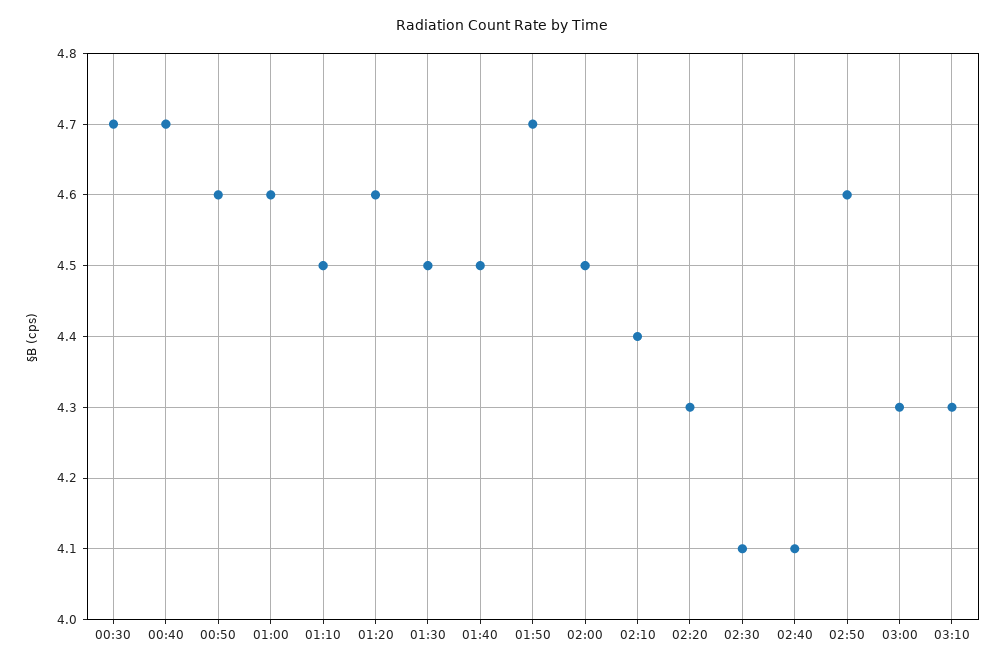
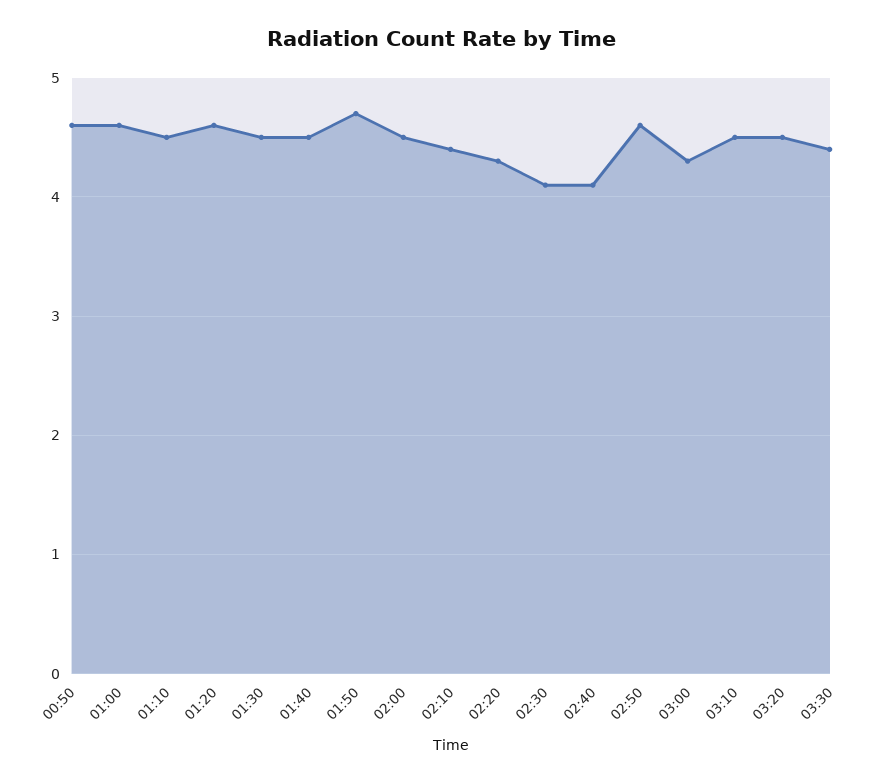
00:30: 4.7 -> none
00:40: 4.7 -> none
03:10: 4.3 -> 4.5
03:20: none -> 4.5
03:30: none -> 4.4

